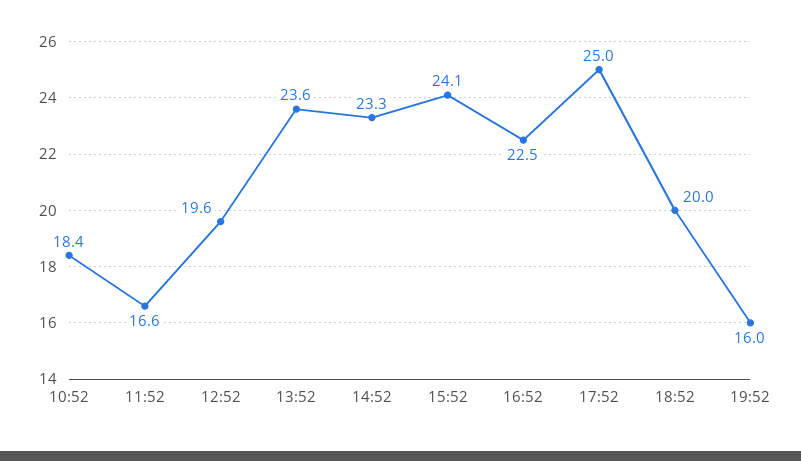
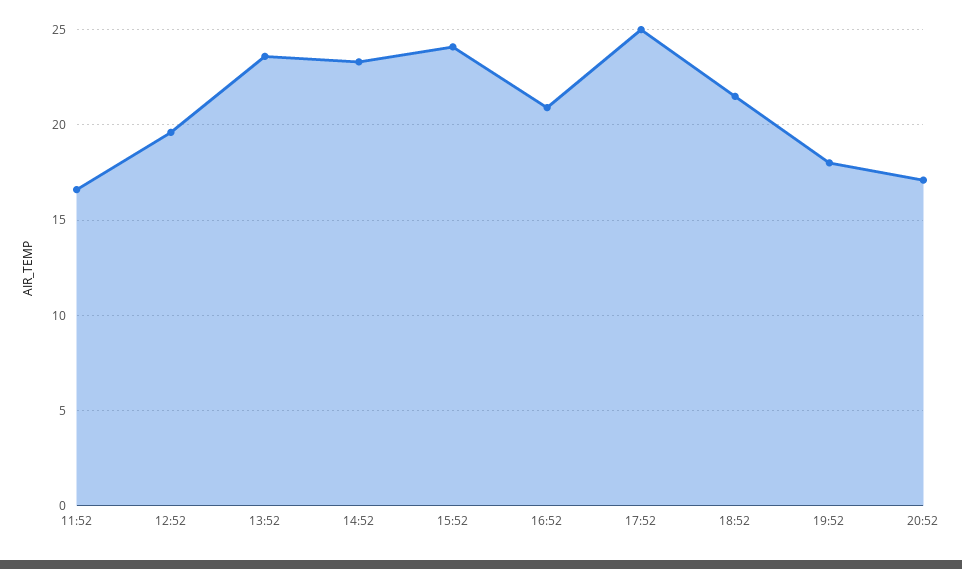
10:52: 18.4 -> none
16:52: 22.5 -> 21
18:52: 20 -> 21.5
19:52: 16 -> 18
20:52: none -> 17

